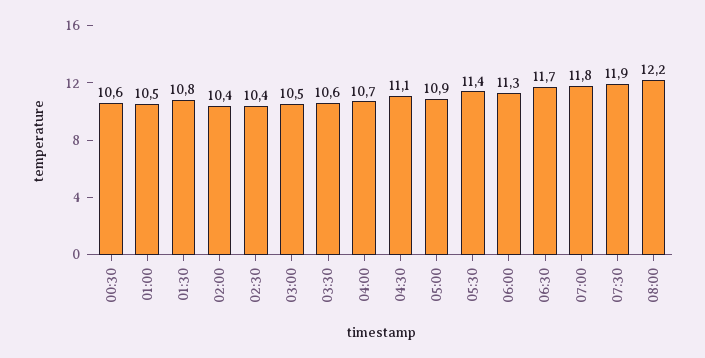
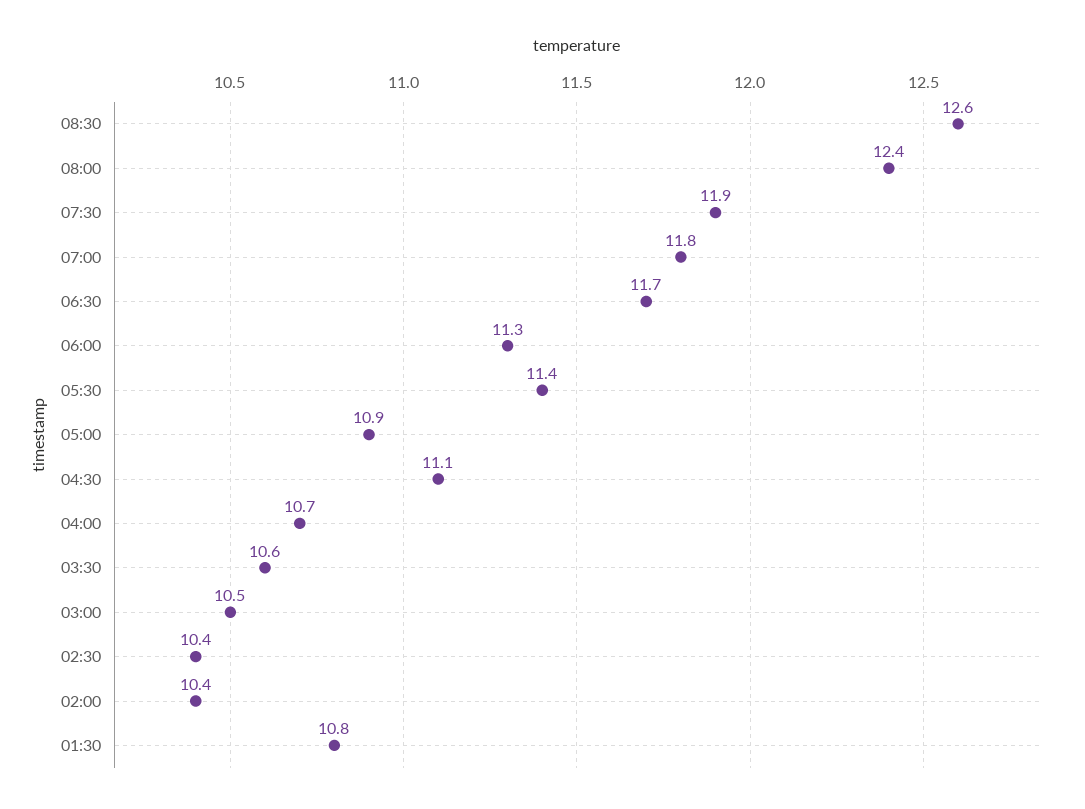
00:30: 10.6 -> none
01:00: 10.5 -> none
08:00: 12.2 -> 12.4
08:30: none -> 12.6

